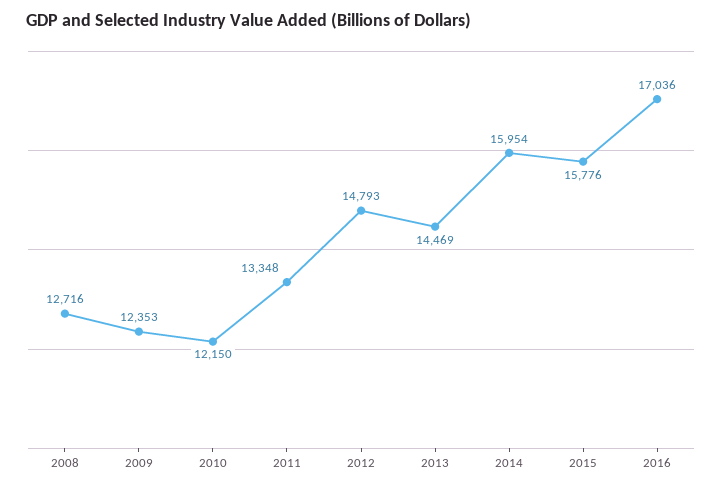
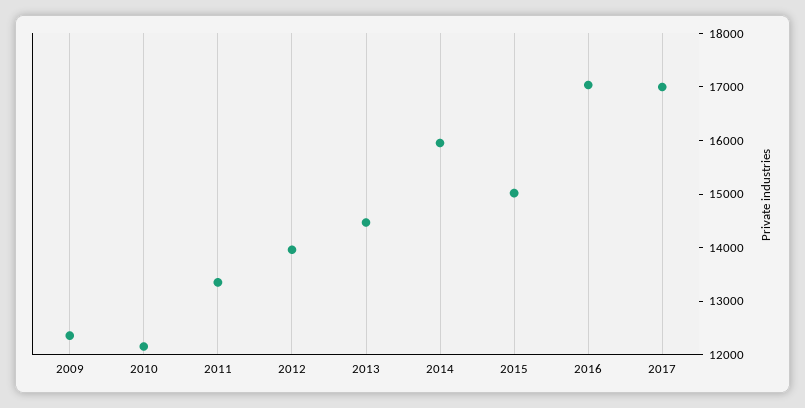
2008: 12716 -> none
2012: 14793 -> 14000
2015: 15776 -> 15000
2017: none -> 17000

